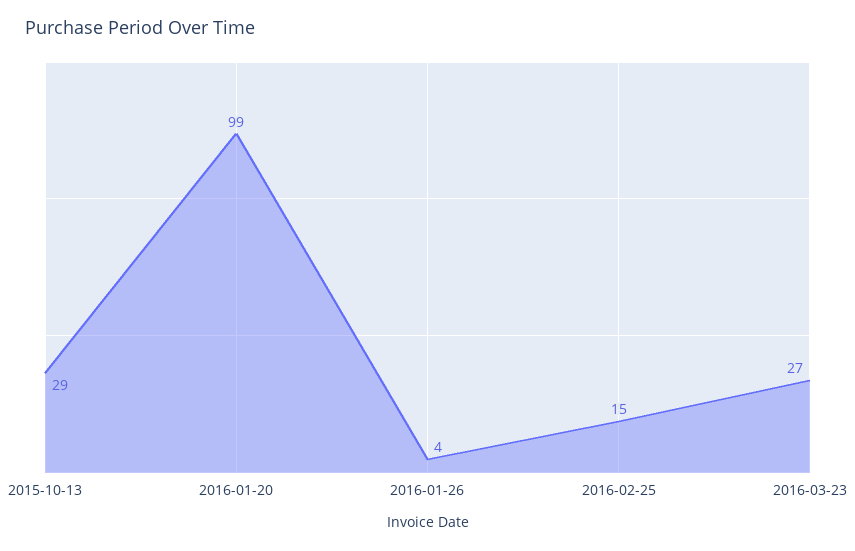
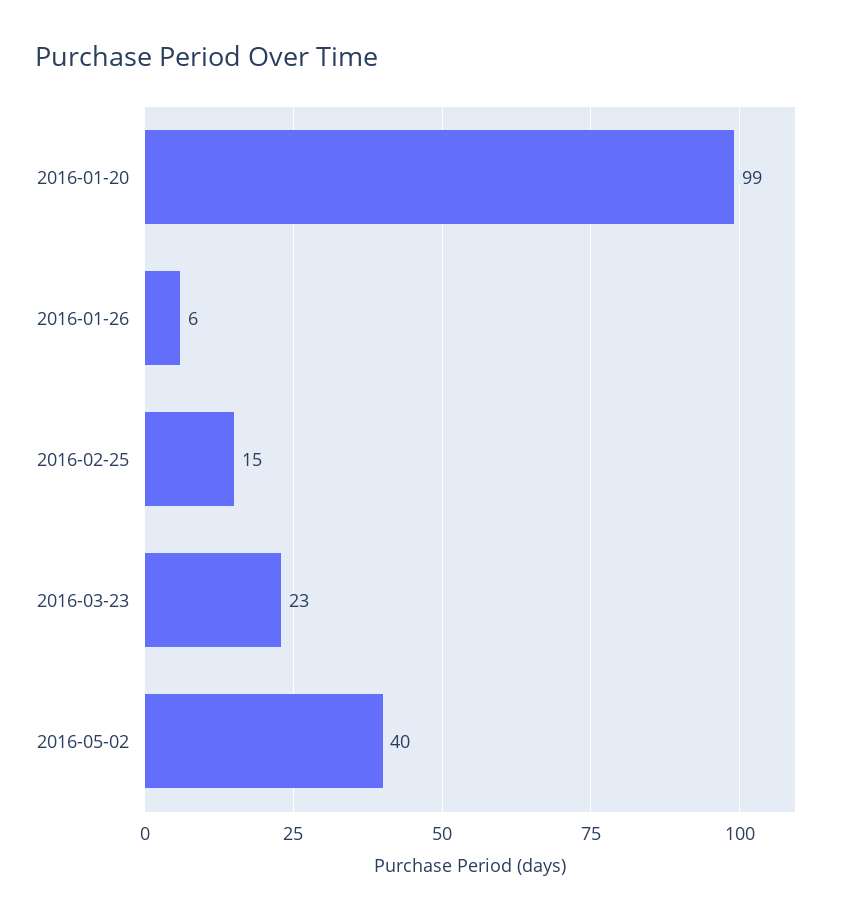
2015-10-13: 29 -> none
2016-01-26: 4 -> 6
2016-03-23: 27 -> 23
2016-05-02: none -> 40

